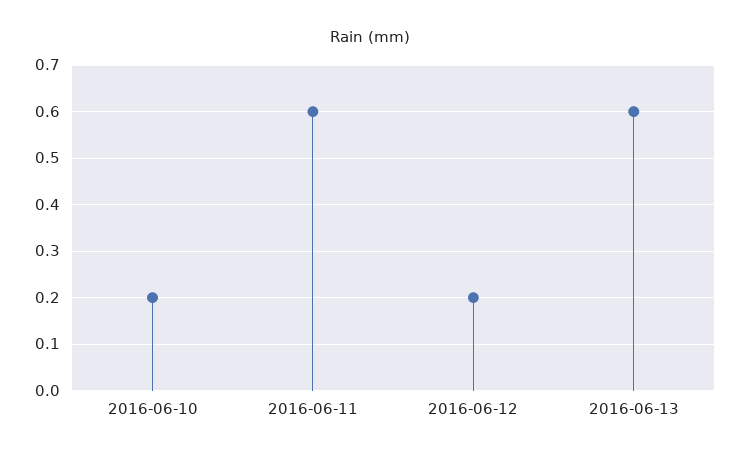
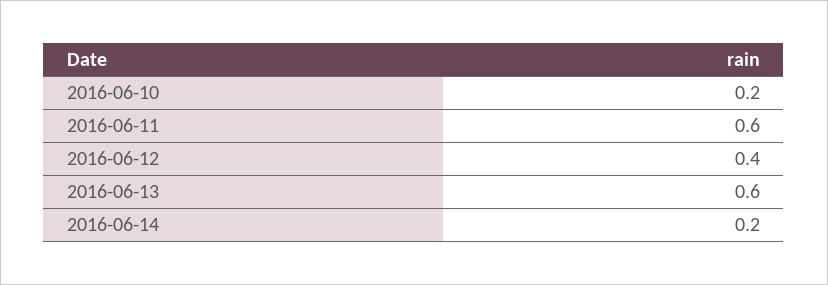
2016-06-12: 0.2 -> 0.4
2016-06-14: none -> 0.2

